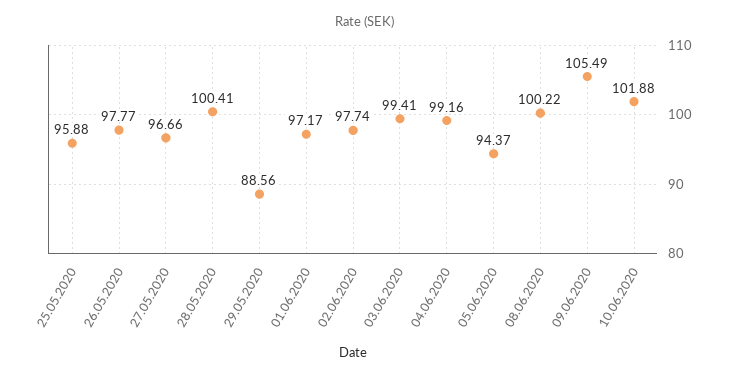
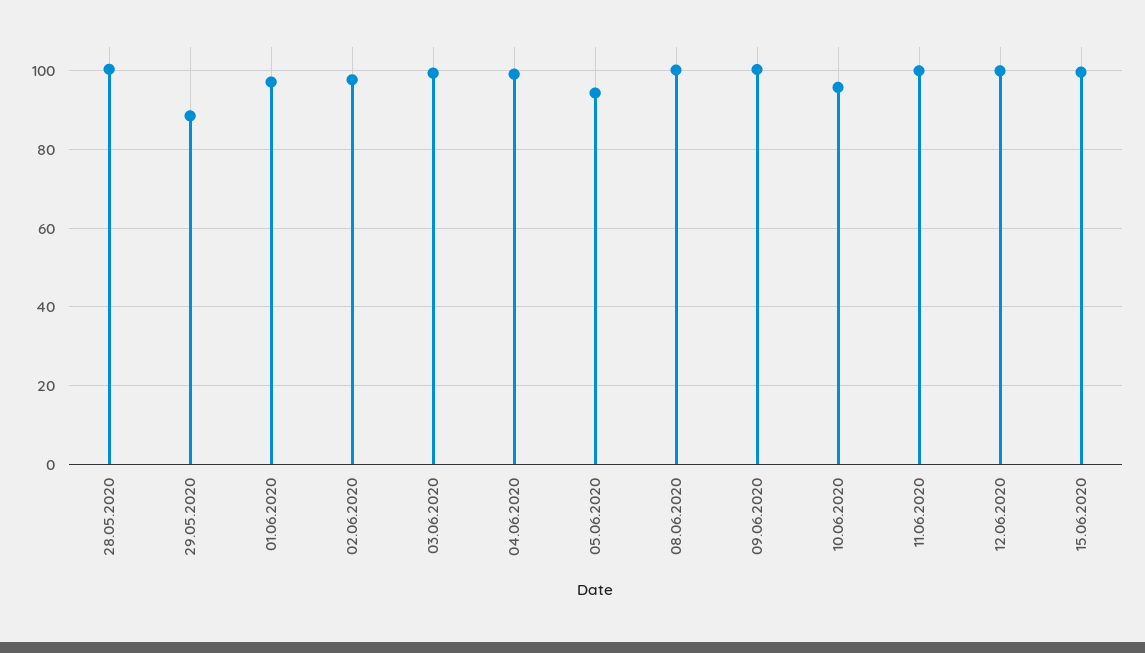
25.05.2020: 95.88 -> none
26.05.2020: 97.77 -> none
27.05.2020: 96.66 -> none
09.06.2020: 105.49 -> 100
10.06.2020: 101.88 -> 96
11.06.2020: none -> 100
12.06.2020: none -> 100
15.06.2020: none -> 100

